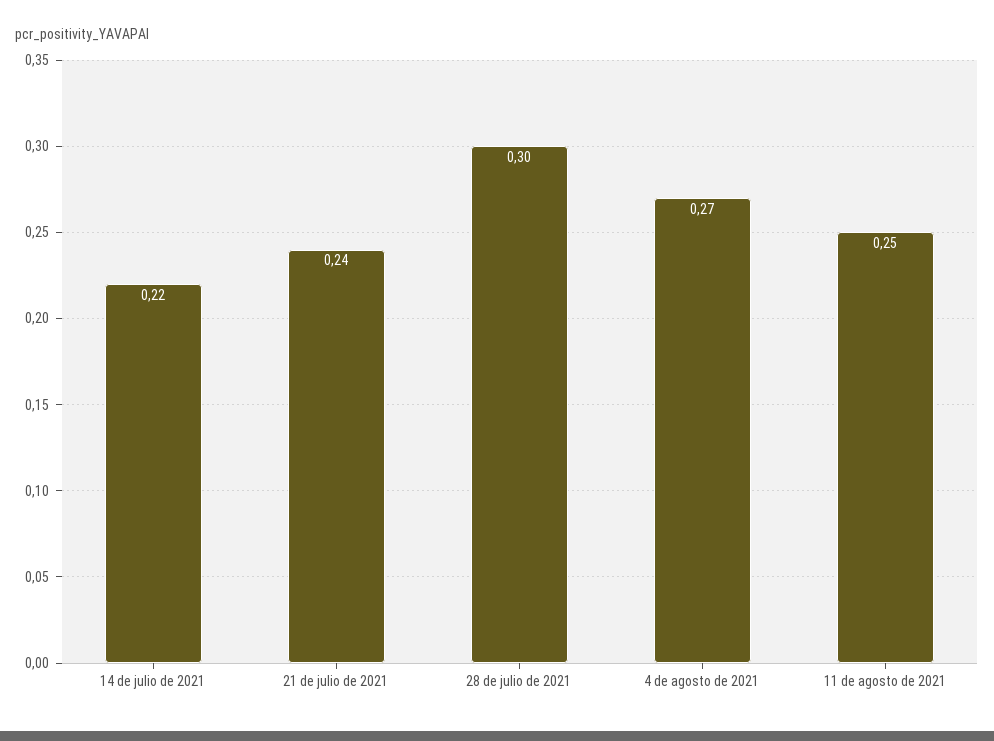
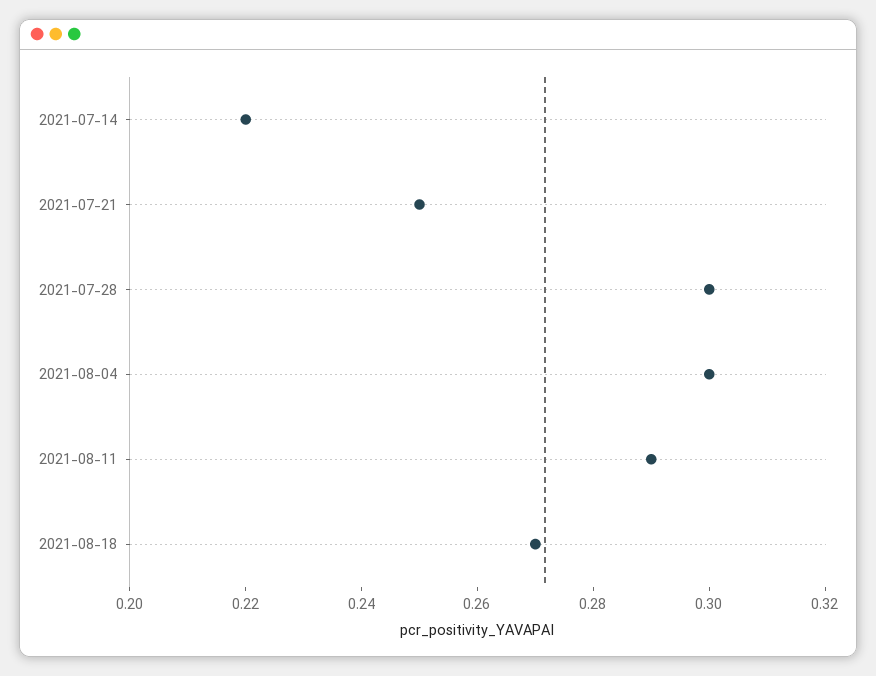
21 de julio de 2021: 0.24 -> 0.25
4 de agosto de 2021: 0.27 -> 0.3
11 de agosto de 2021: 0.25 -> 0.29
2021-08-18: none -> 0.27

